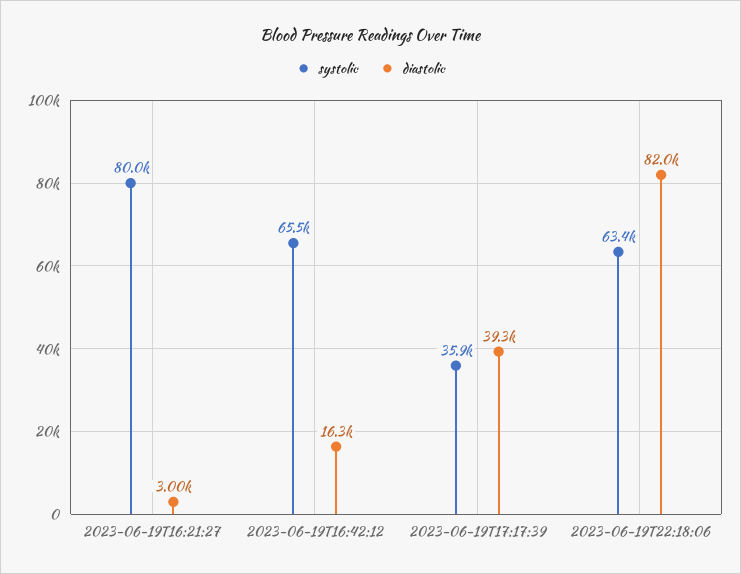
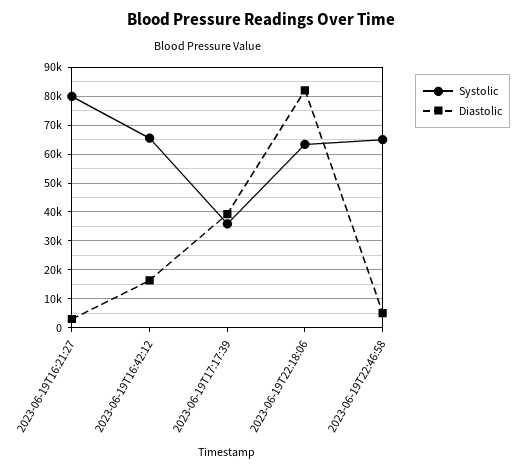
systolic, 2023-06-19T22:46:58: none -> 65000
diastolic, 2023-06-19T22:46:58: none -> 5000

